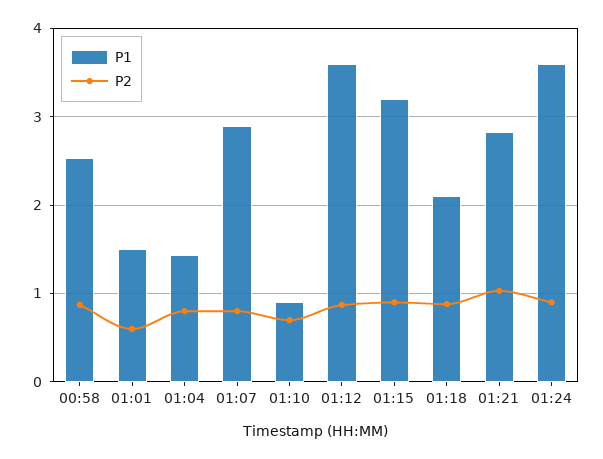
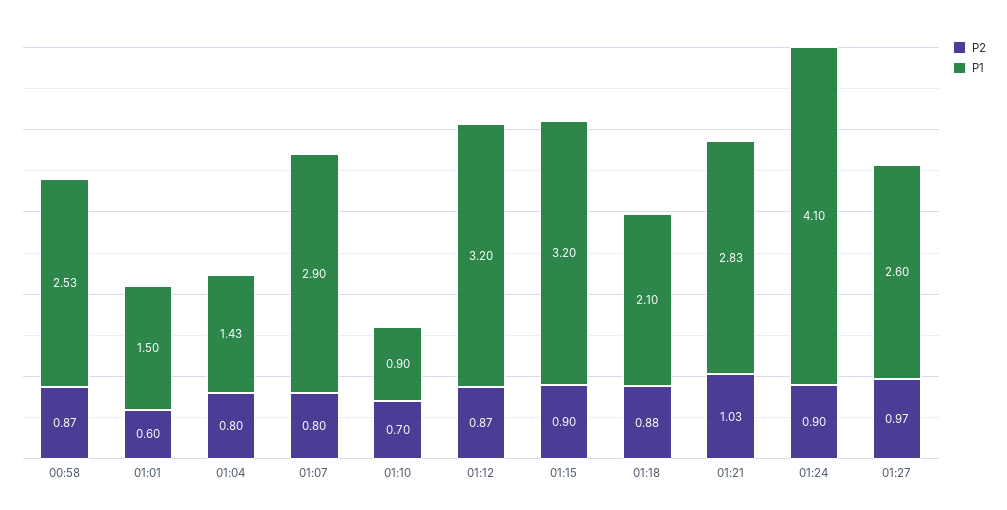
P1, 01:12: 3.6 -> 3.2
P1, 01:24: 3.6 -> 4.1
P2, 01:27: none -> 0.97
P1, 01:27: none -> 2.6

